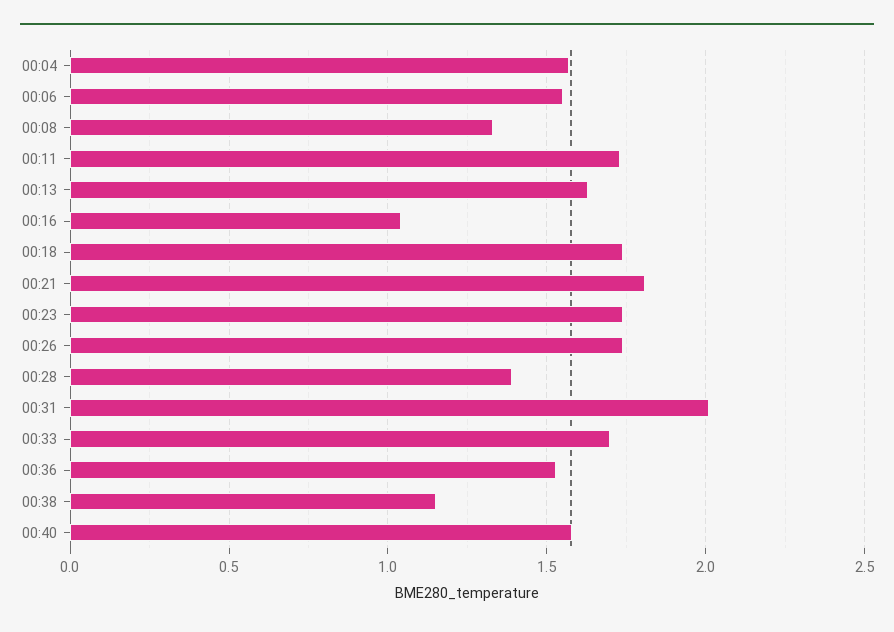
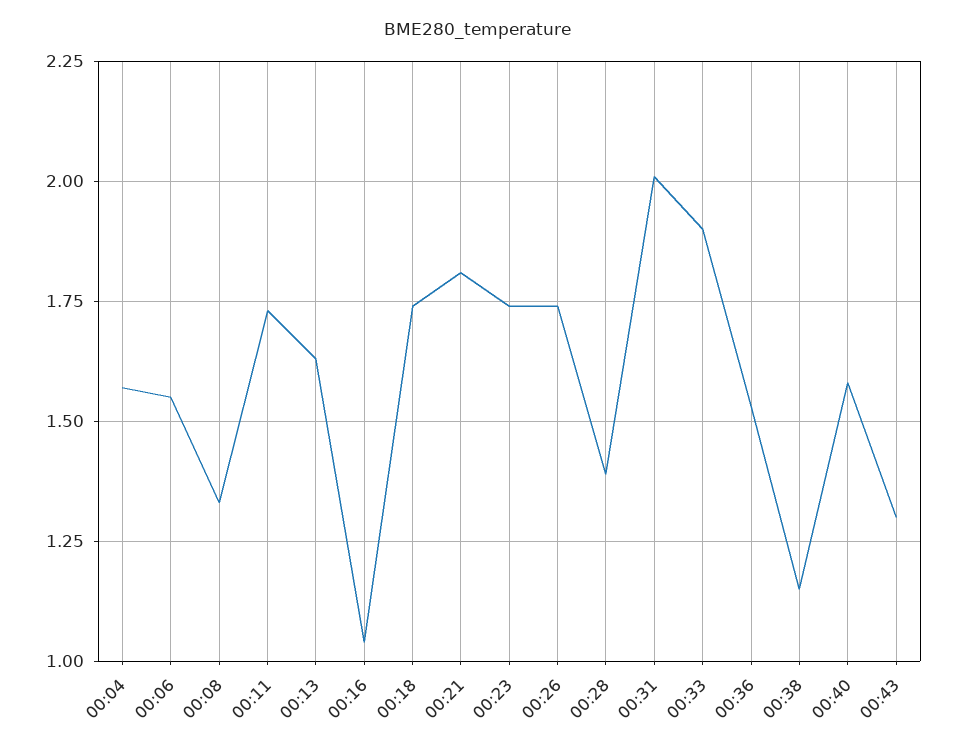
00:33: 1.7 -> 1.9
00:43: none -> 1.3

